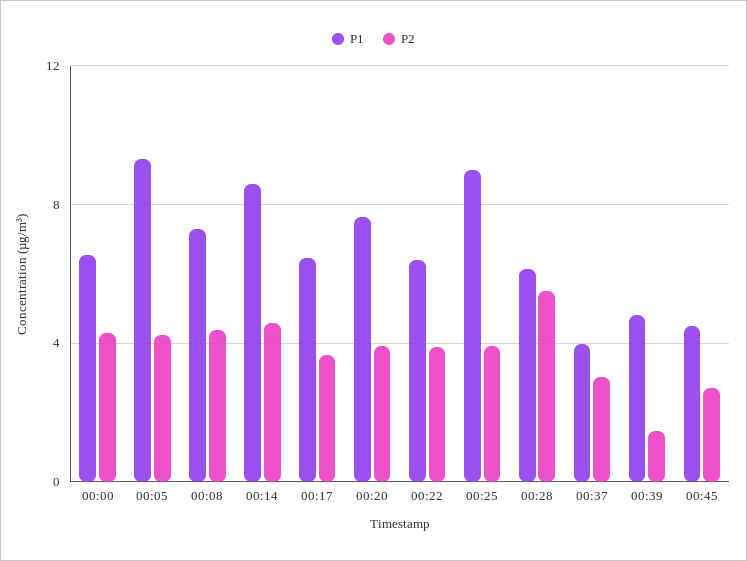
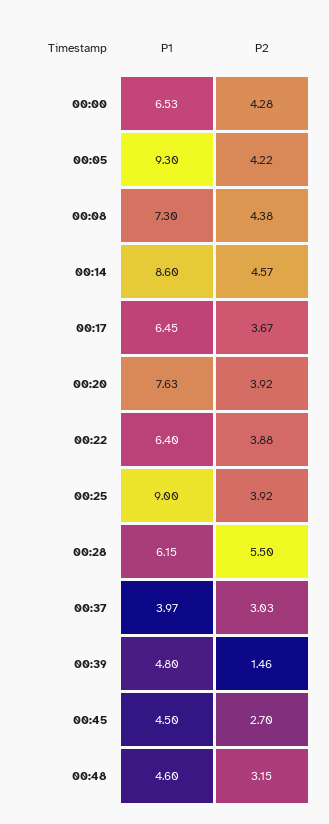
P1, 00:48: none -> 4.6
P2, 00:48: none -> 3.15

